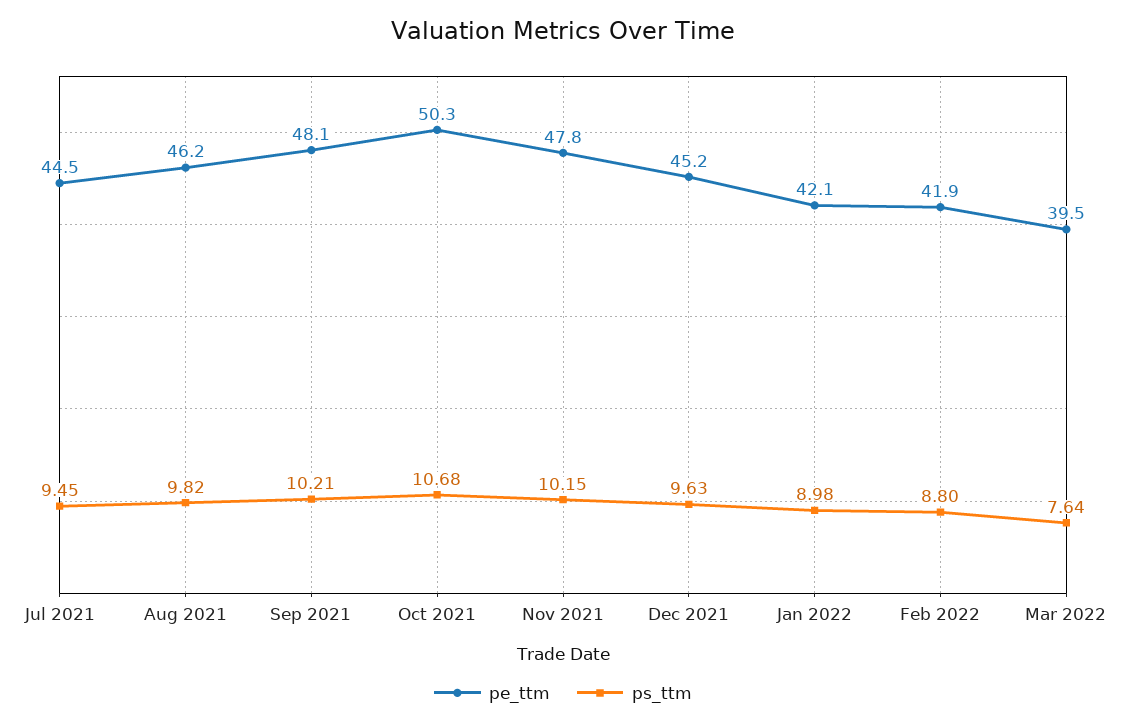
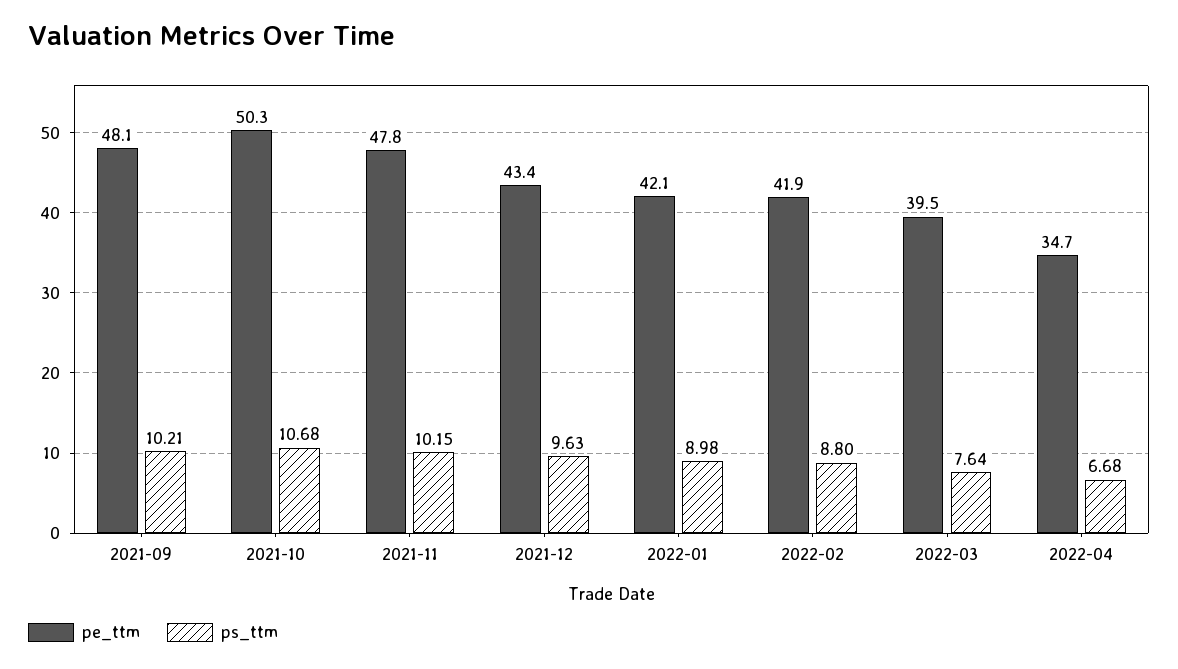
pe_ttm, Jul 2021: 44.5 -> none
ps_ttm, Jul 2021: 9.45 -> none
pe_ttm, Aug 2021: 46.2 -> none
ps_ttm, Aug 2021: 9.82 -> none
pe_ttm, Dec 2021: 45.2 -> 43.4
pe_ttm, 2022-04: none -> 34.7
ps_ttm, 2022-04: none -> 6.68

